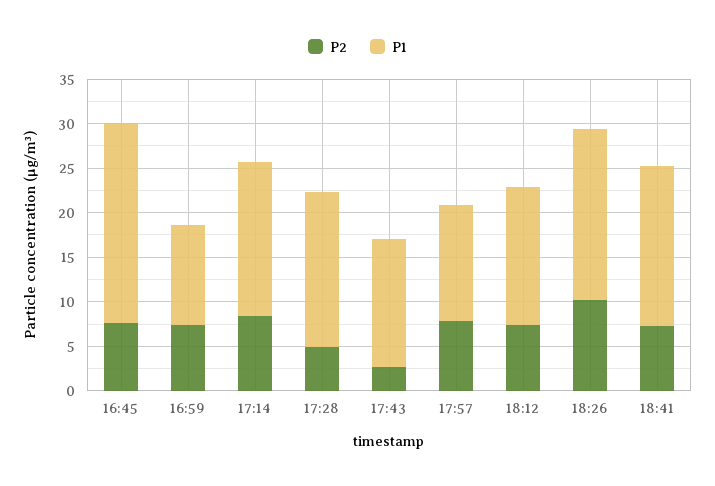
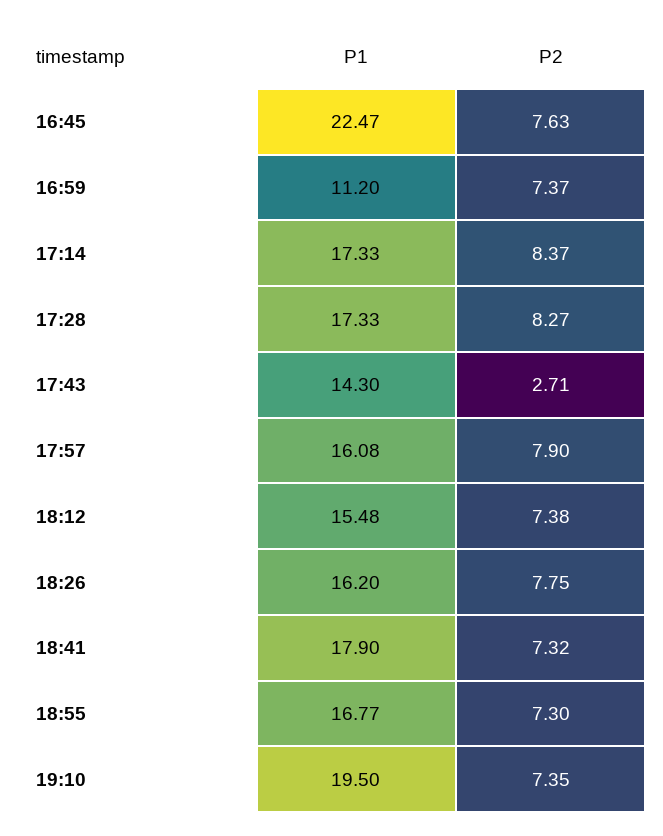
P2, 17:28: 5 -> 8.27
P1, 17:57: 13 -> 16.08
P2, 18:26: 10 -> 7.75
P1, 18:26: 19 -> 16.2
P1, 18:55: none -> 16.77
P2, 18:55: none -> 7.3
P1, 19:10: none -> 19.5
P2, 19:10: none -> 7.35

